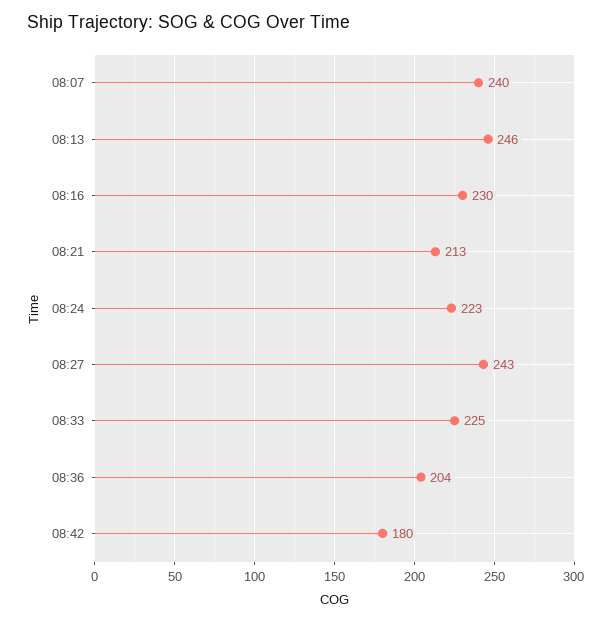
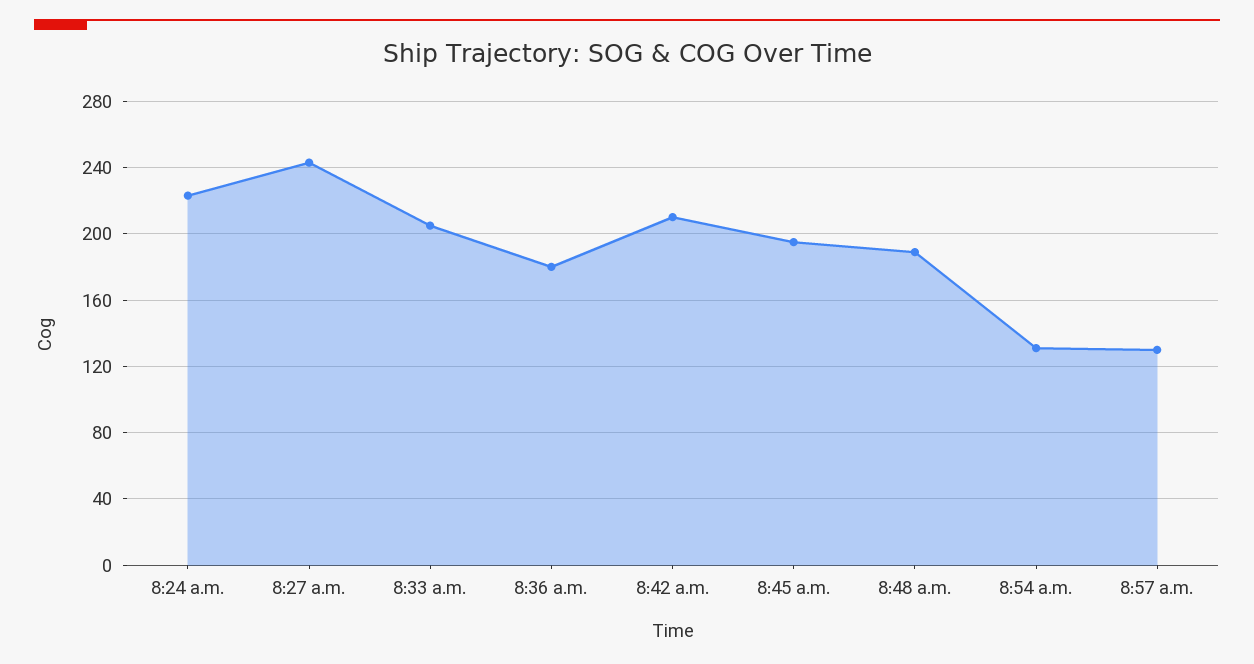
08:07: 240 -> none
08:13: 246 -> none
08:16: 230 -> none
08:21: 213 -> none
08:33: 225 -> 205
08:36: 204 -> 180
08:42: 180 -> 210
8:45 a.m.: none -> 195
8:48 a.m.: none -> 190
8:54 a.m.: none -> 130
8:57 a.m.: none -> 130

